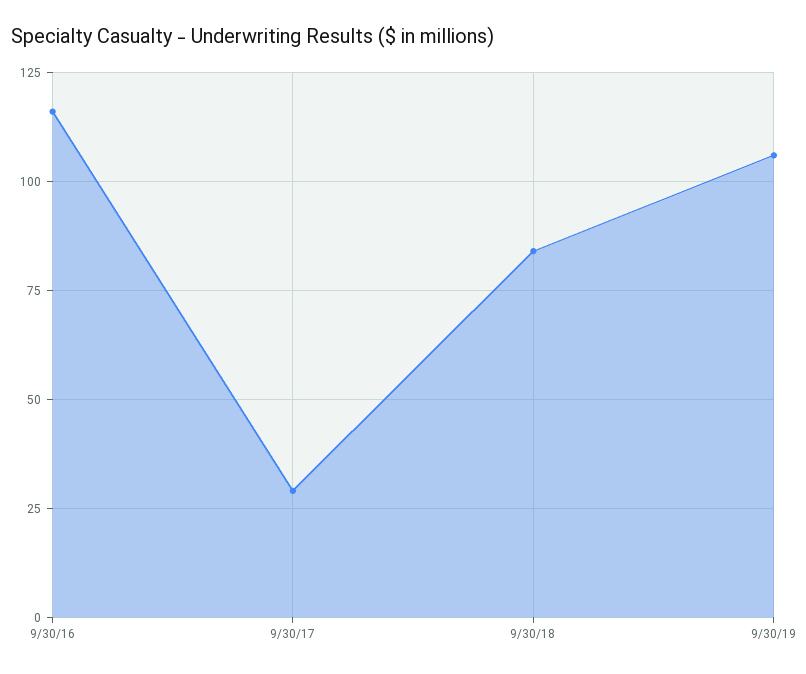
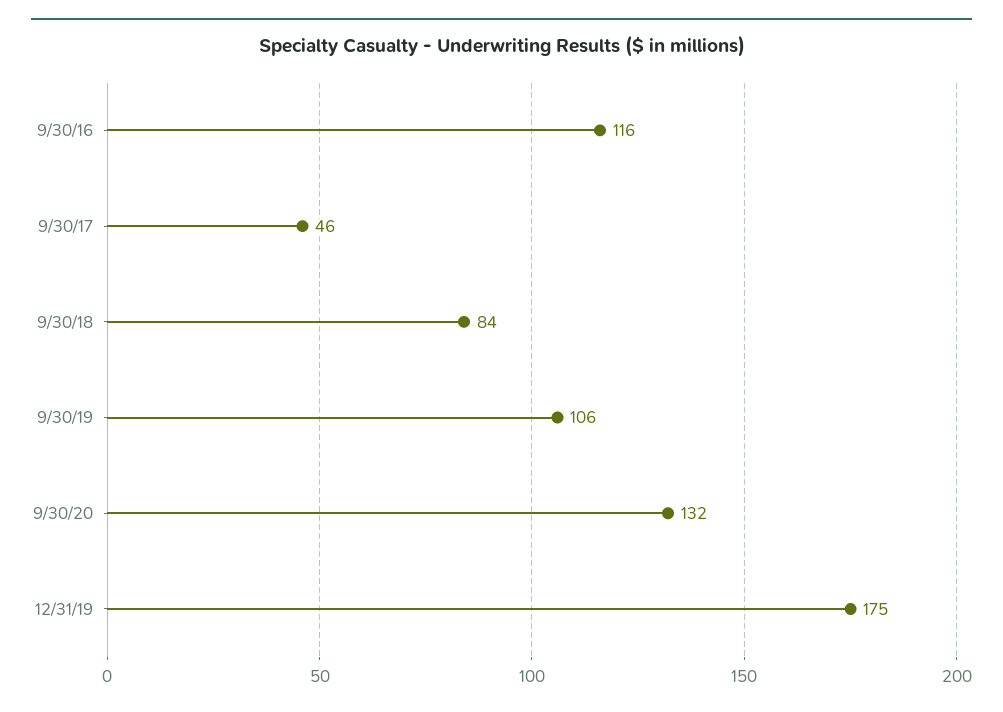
9/30/17: 30 -> 46
9/30/20: none -> 132
12/31/19: none -> 175

